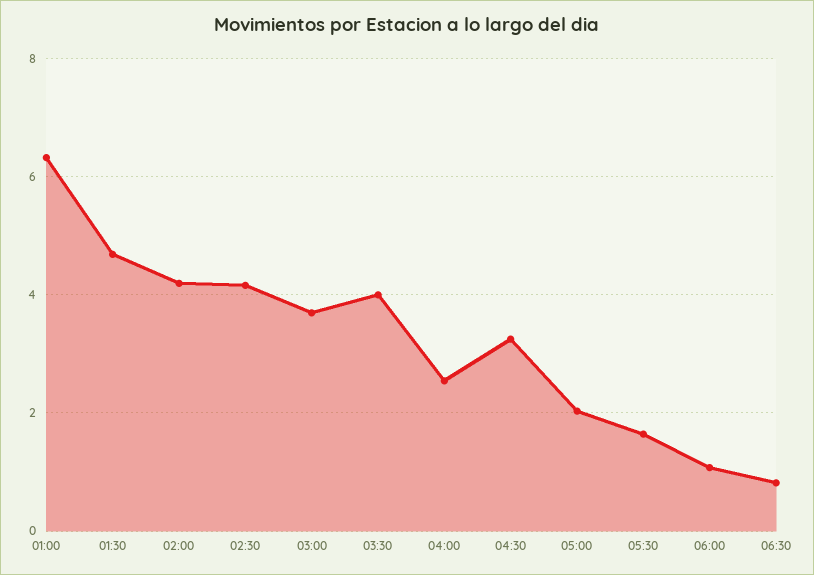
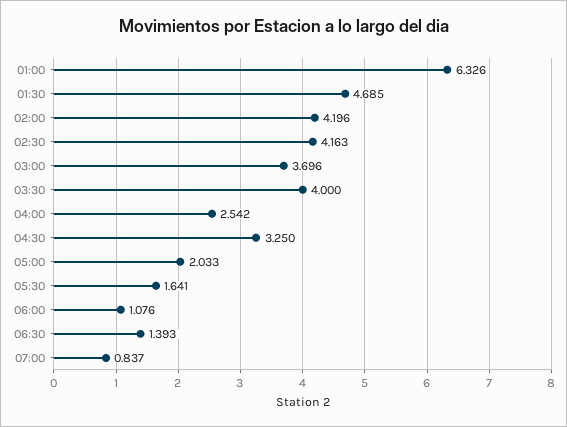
06:30: 0.8 -> 1.393
07:00: none -> 0.837

